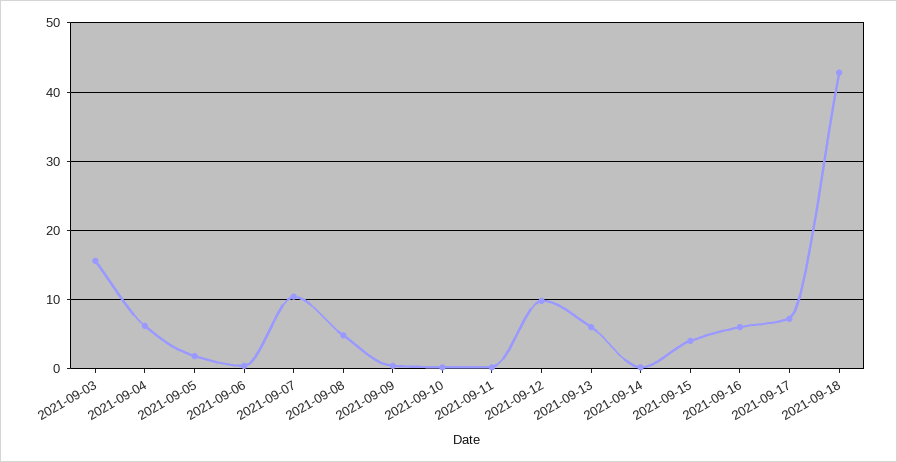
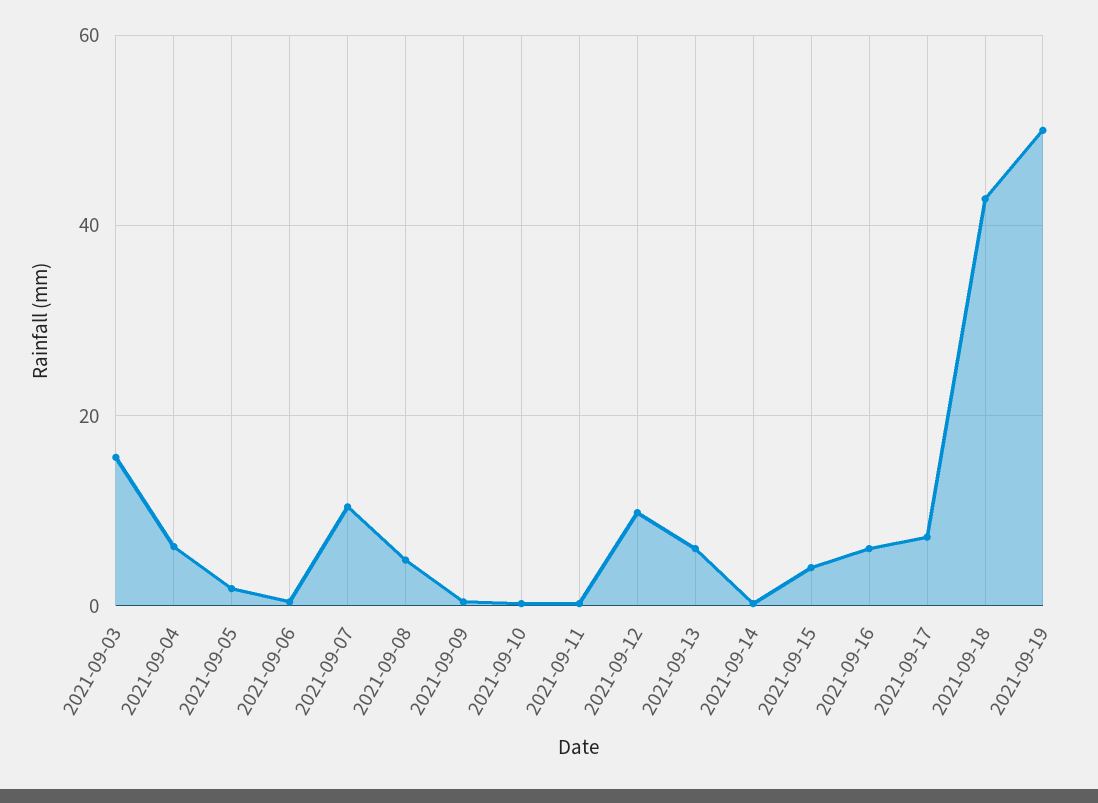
2021-09-19: none -> 50

